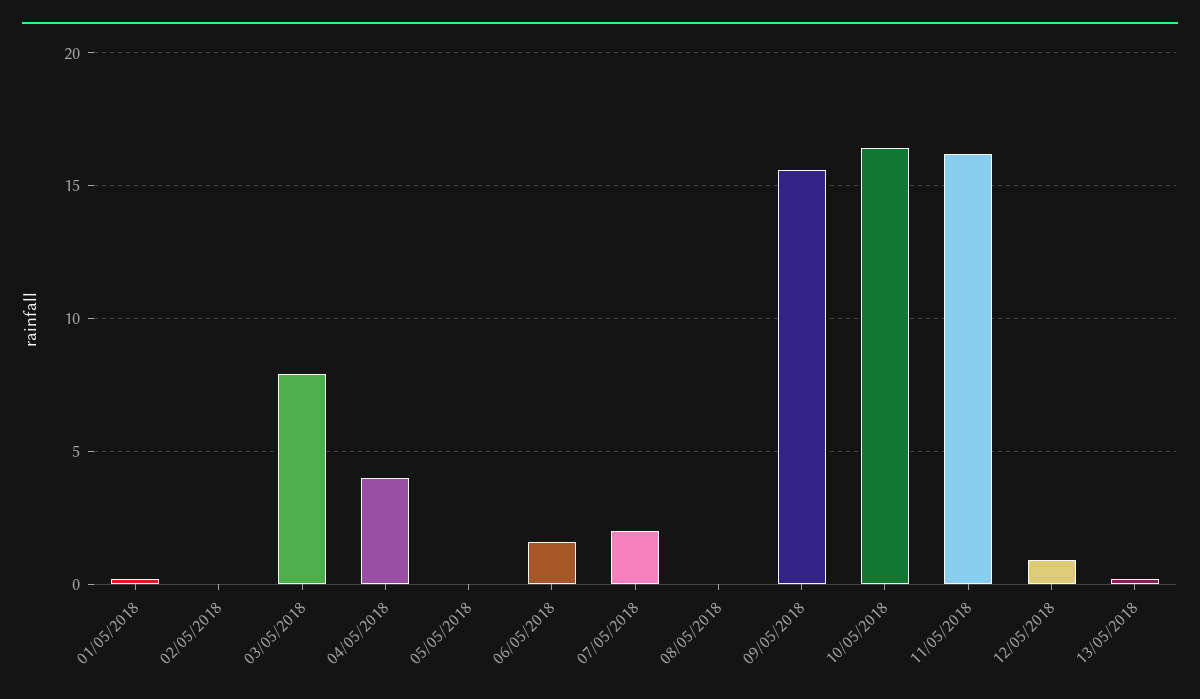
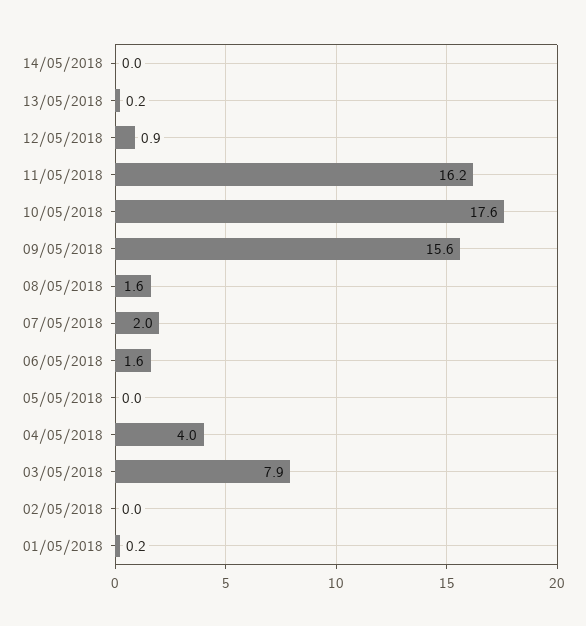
08/05/2018: 0 -> 1.6
10/05/2018: 16.5 -> 17.6
14/05/2018: none -> 0

